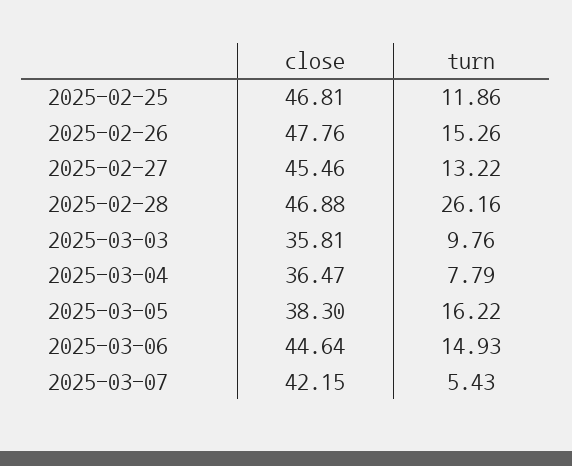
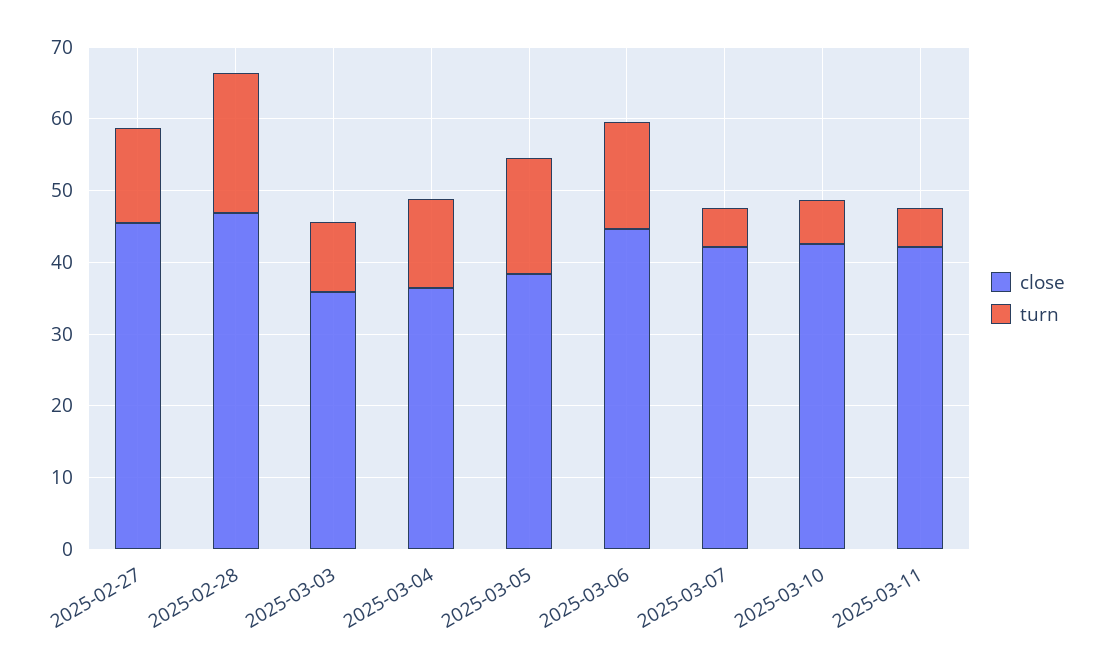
close, 2025-02-25: 46.81 -> none
turn, 2025-02-25: 11.86 -> none
close, 2025-02-26: 47.76 -> none
turn, 2025-02-26: 15.26 -> none
turn, 2025-02-28: 26.16 -> 20
turn, 2025-03-04: 7.79 -> 12
close, 2025-03-10: none -> 42
turn, 2025-03-10: none -> 6
close, 2025-03-11: none -> 42
turn, 2025-03-11: none -> 6

